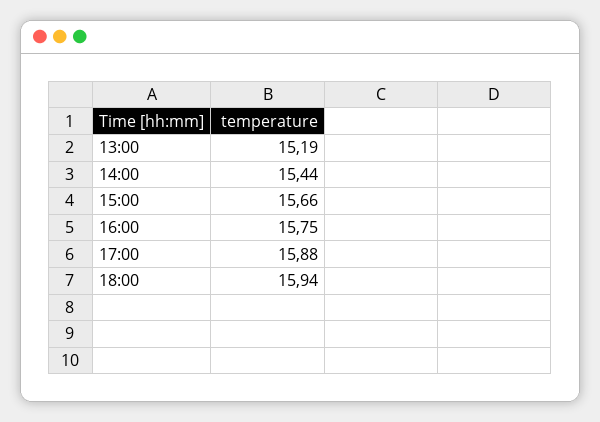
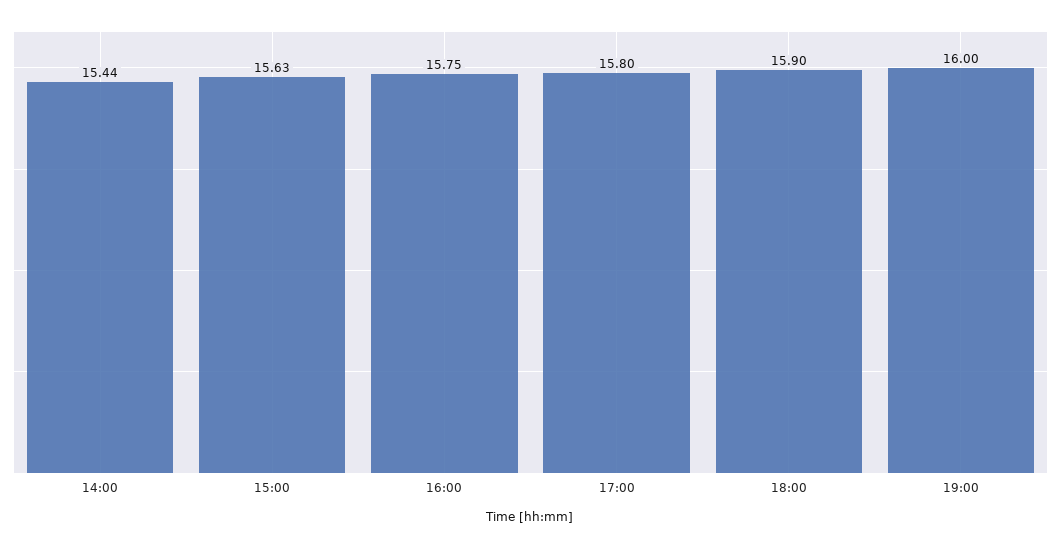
13:00: 15.19 -> none
15:00: 15.66 -> 15.63
17:00: 15.88 -> 15.8
18:00: 15.94 -> 15.9
19:00: none -> 16

